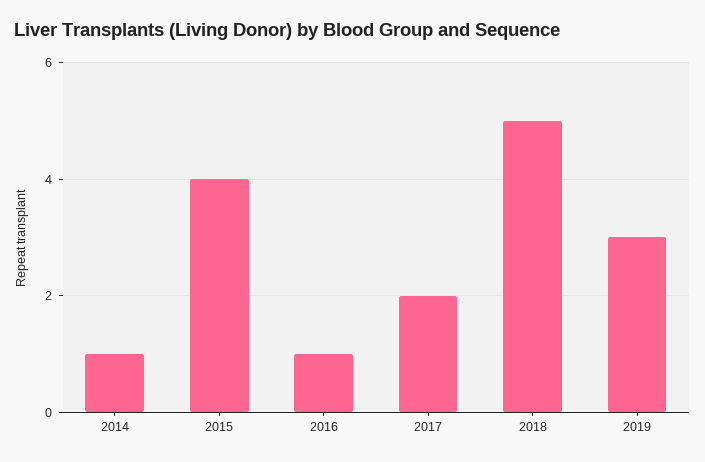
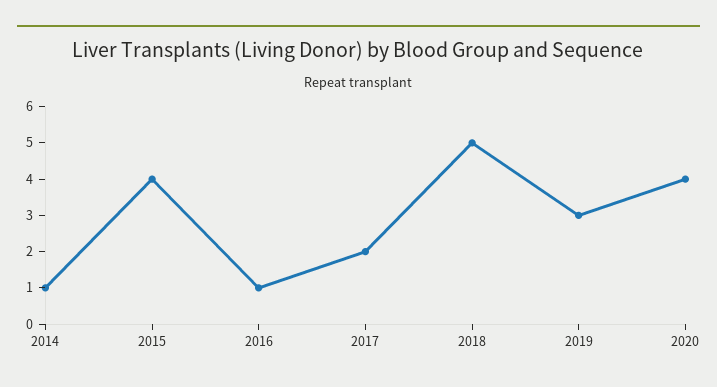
2020: none -> 4

